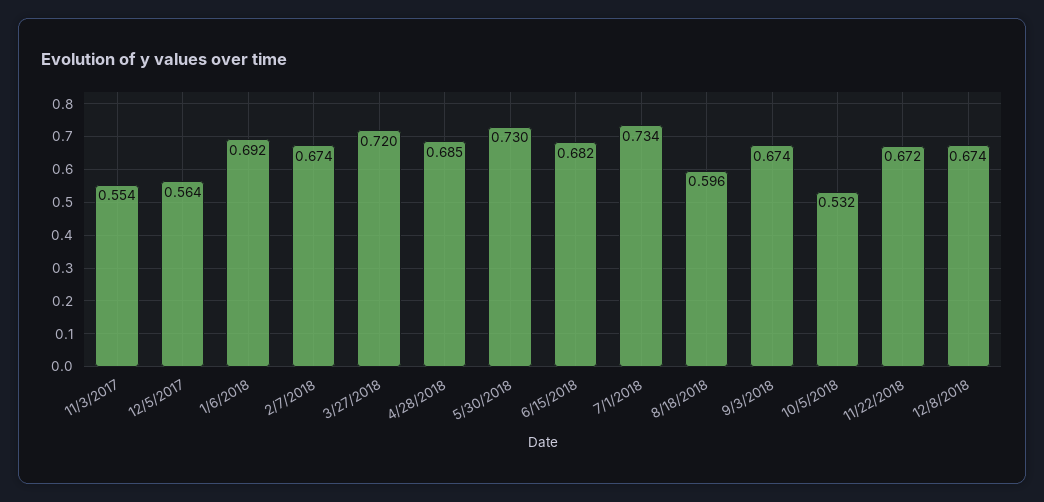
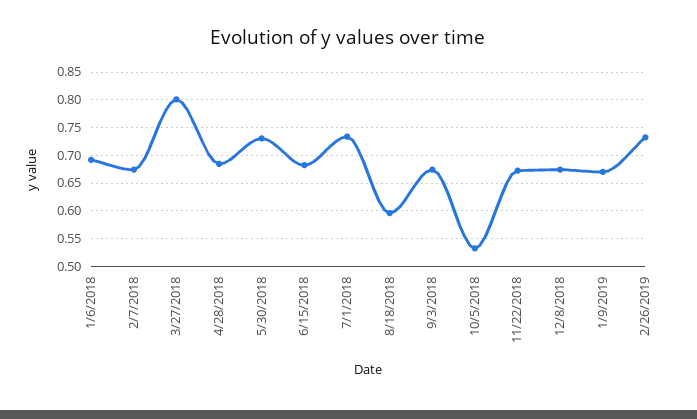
11/3/2017: 0.554 -> none
12/5/2017: 0.564 -> none
3/27/2018: 0.72 -> 0.8
1/9/2019: none -> 0.675
2/26/2019: none -> 0.725

